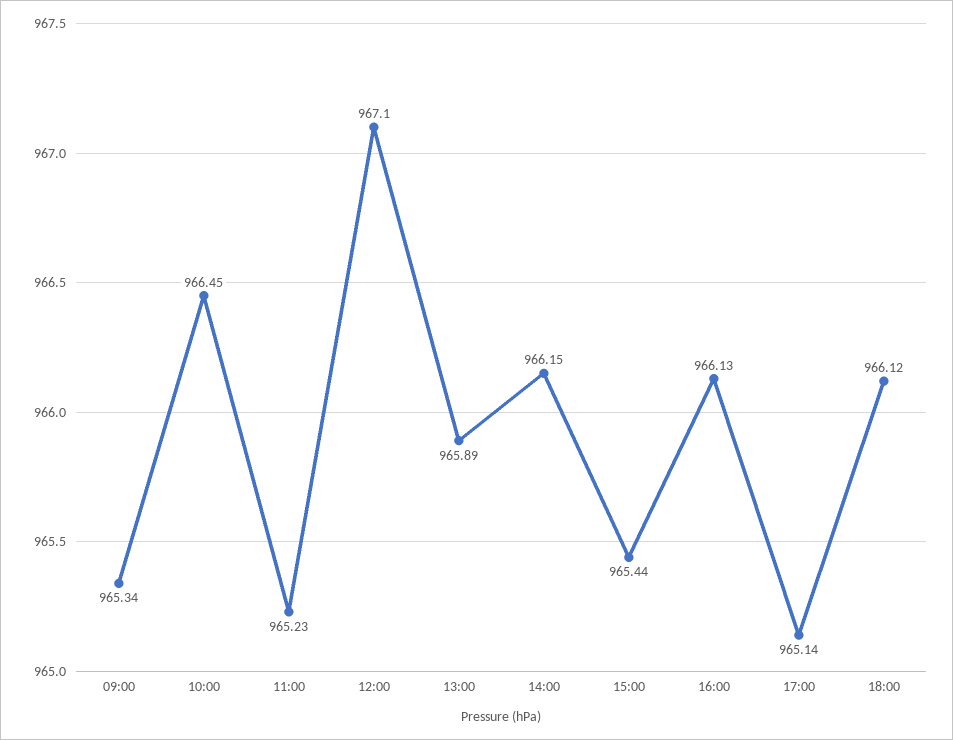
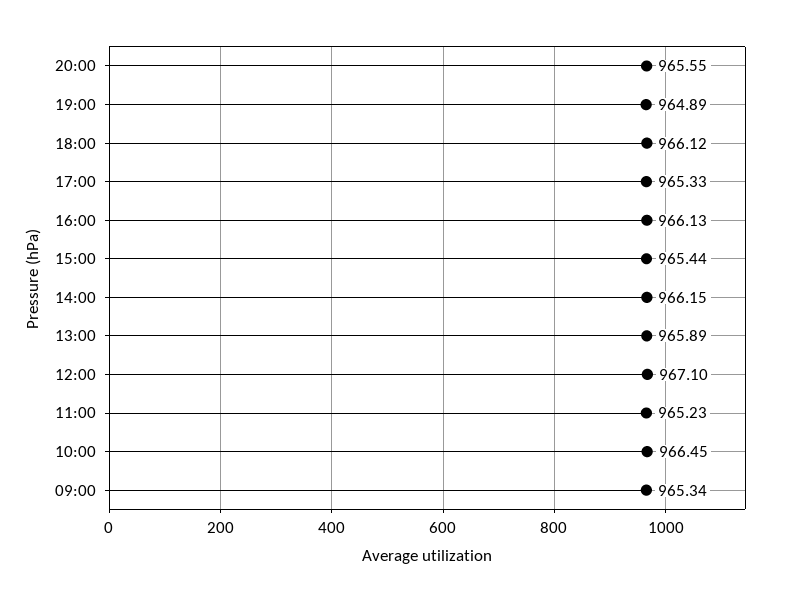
17:00: 965.14 -> 965.33
20:00: none -> 965.55
19:00: none -> 964.89

